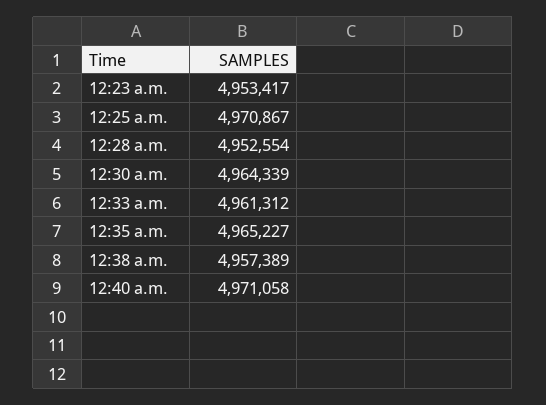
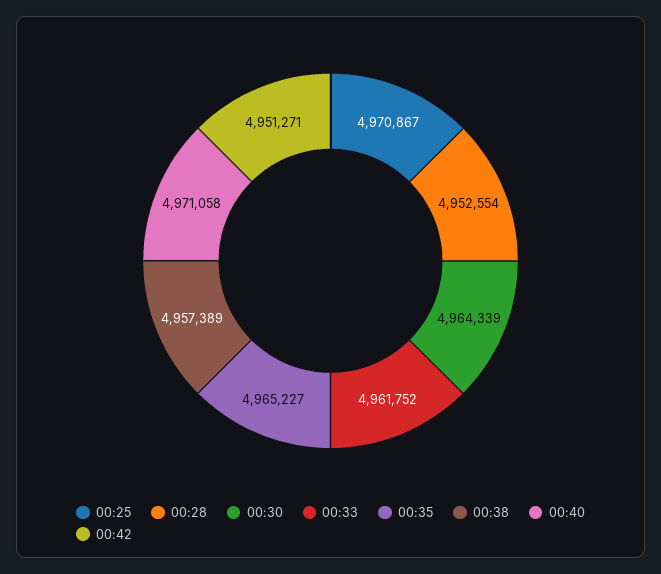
12:23 a.m.: 4953417 -> none
12:33 a.m.: 4961312 -> 4961752
00:42: none -> 4951271

